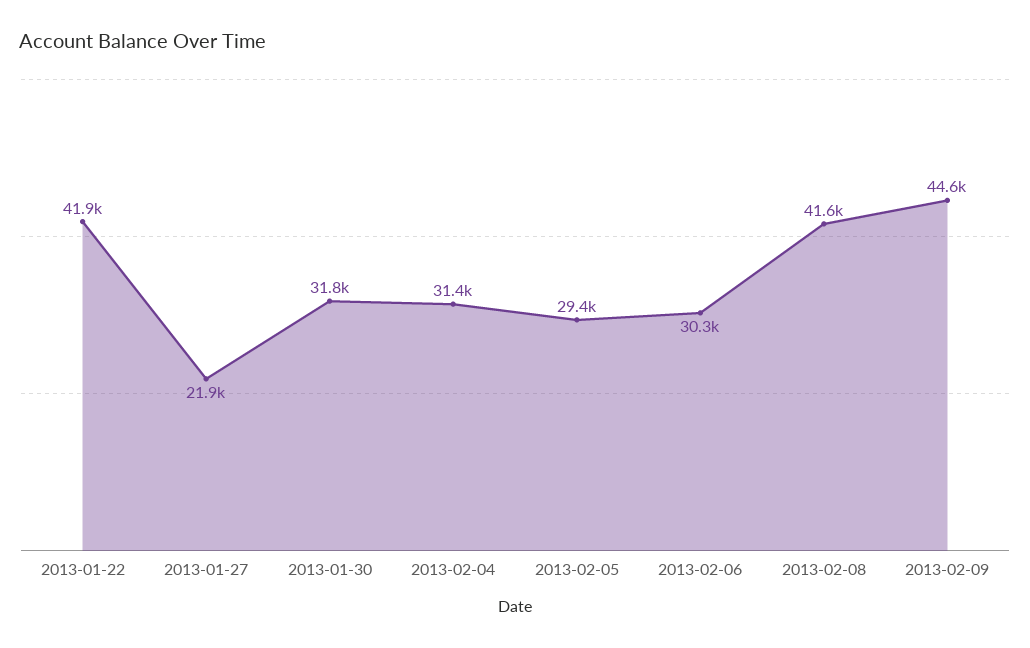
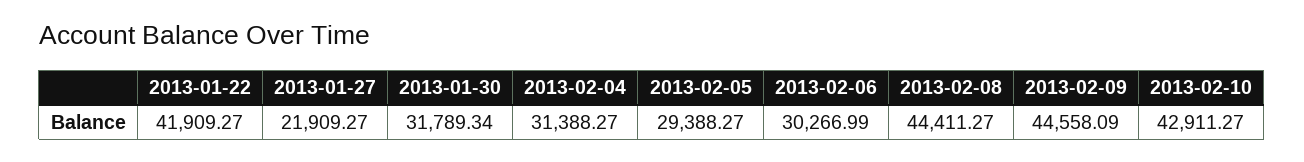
2013-02-08: 41600 -> 44411.27
2013-02-10: none -> 42911.27

